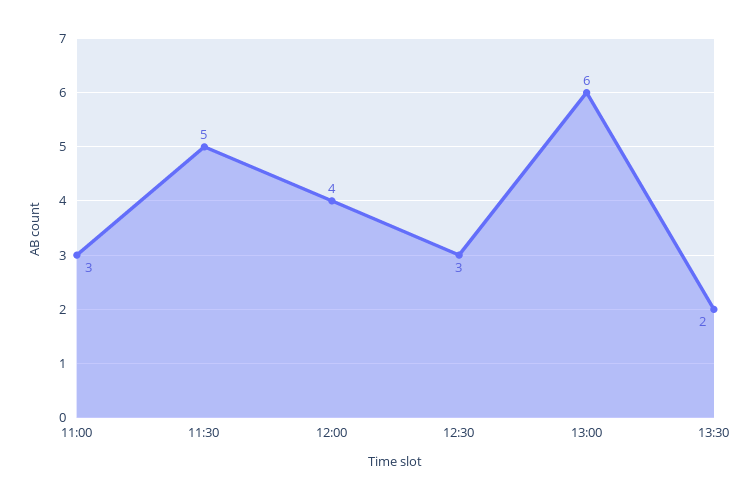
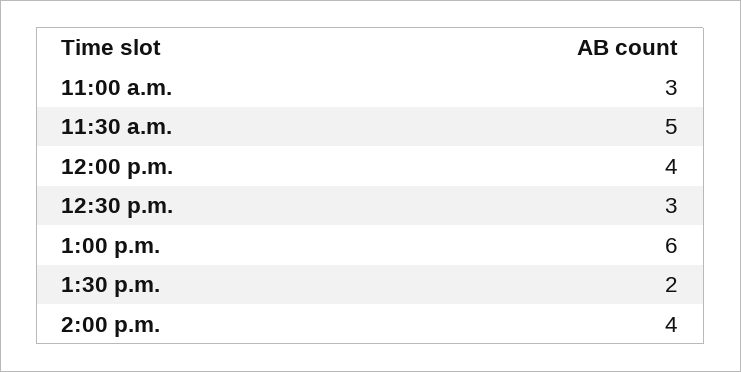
2:00 p.m.: none -> 4

